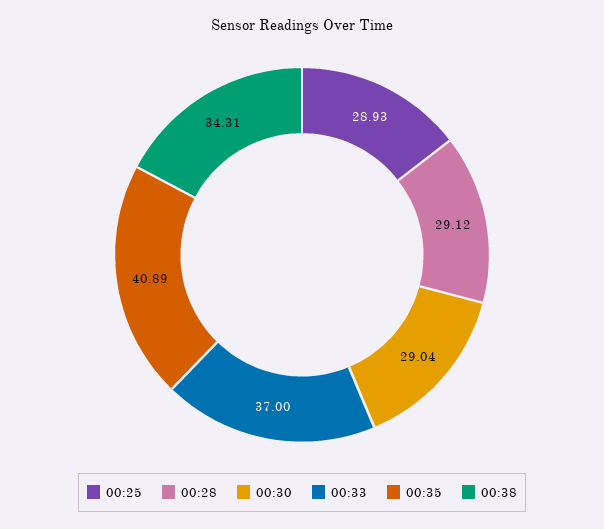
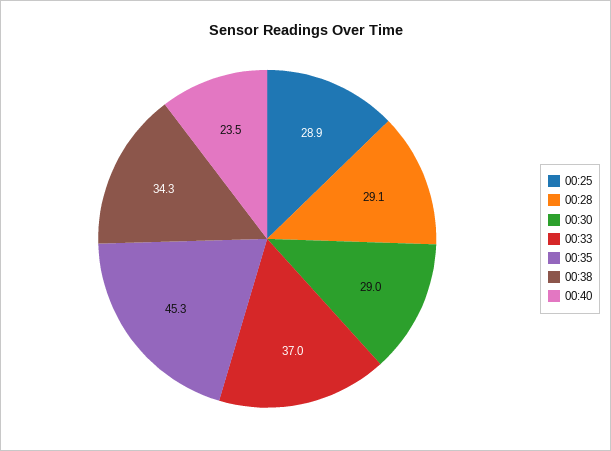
00:35: 40.89 -> 45.3
00:40: none -> 23.5

